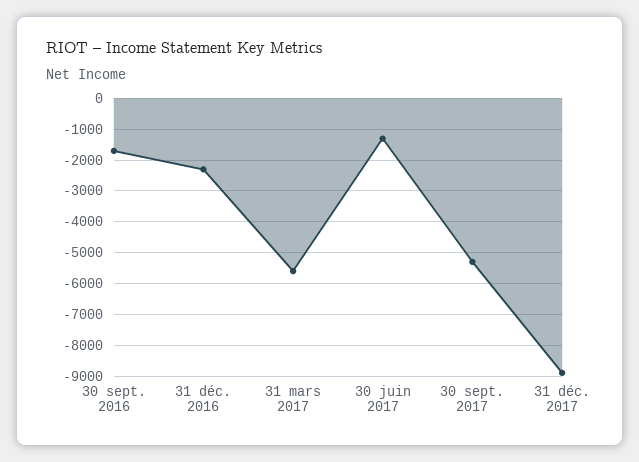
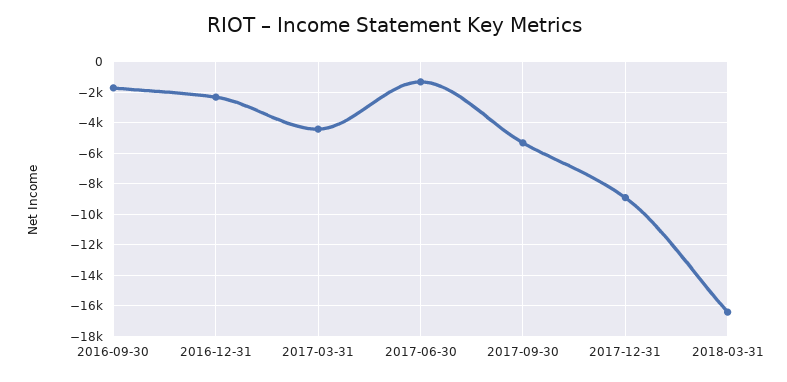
31 mars 2017: -5600 -> -4500
2018-03-31: none -> -16500

